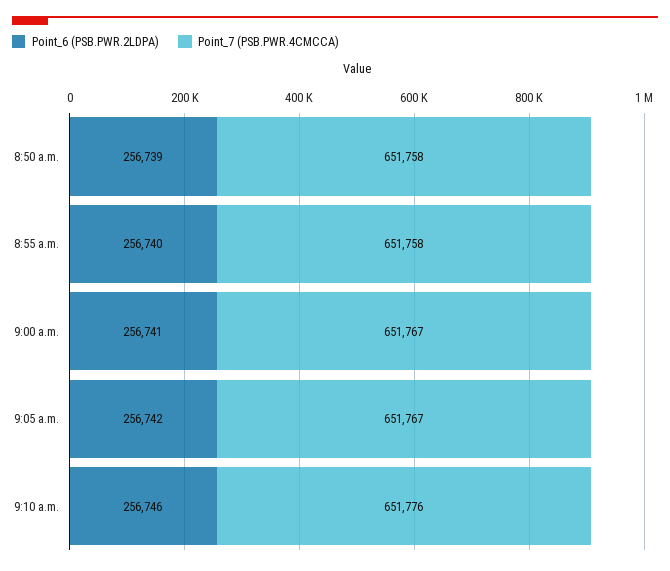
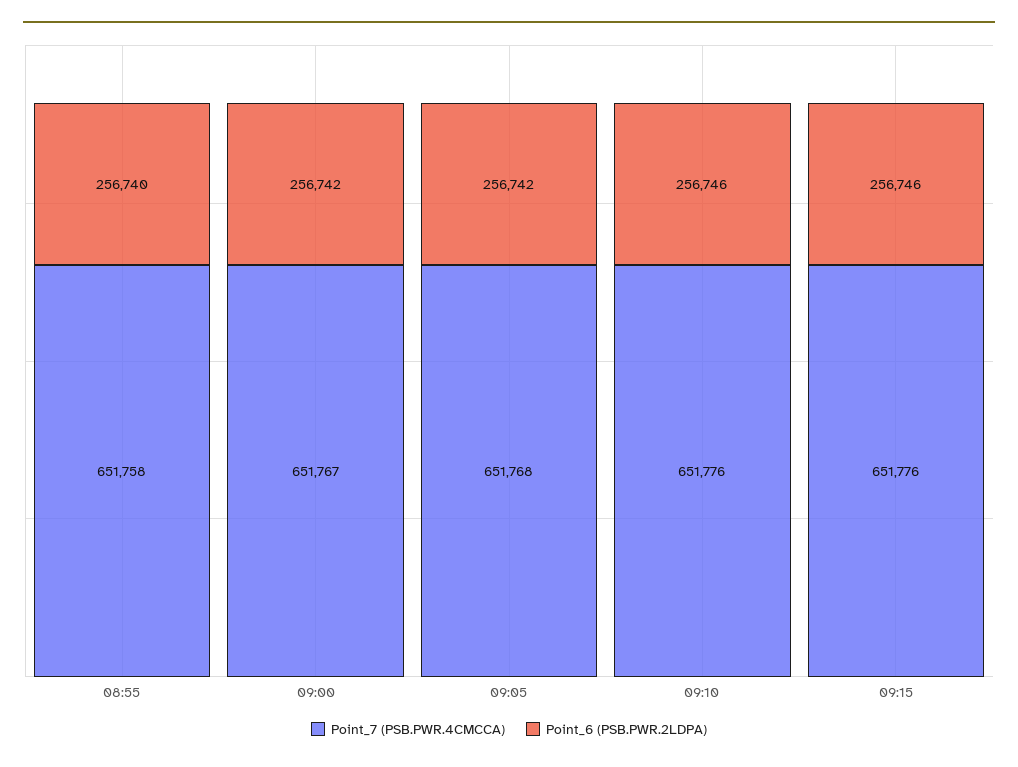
Point_6 (PSB.PWR.2LDPA), 8:50 a.m.: 256739 -> none
Point_7 (PSB.PWR.4CMCCA), 8:50 a.m.: 651758 -> none
Point_6 (PSB.PWR.2LDPA), 9:00 a.m.: 256741 -> 256742
Point_7 (PSB.PWR.4CMCCA), 9:05 a.m.: 651767 -> 651768
Point_7 (PSB.PWR.4CMCCA), 09:15: none -> 651776
Point_6 (PSB.PWR.2LDPA), 09:15: none -> 256746

